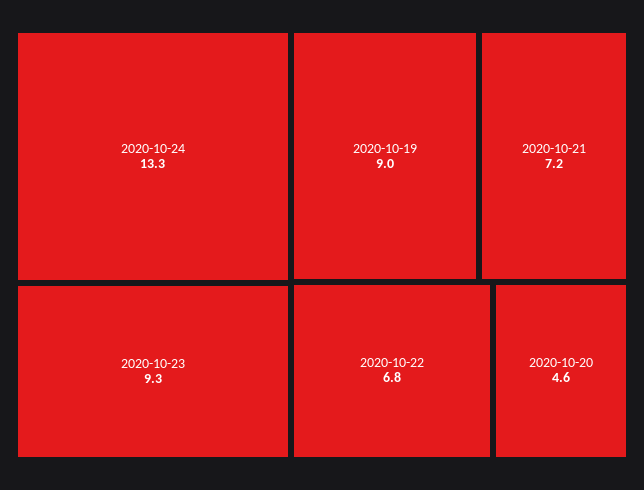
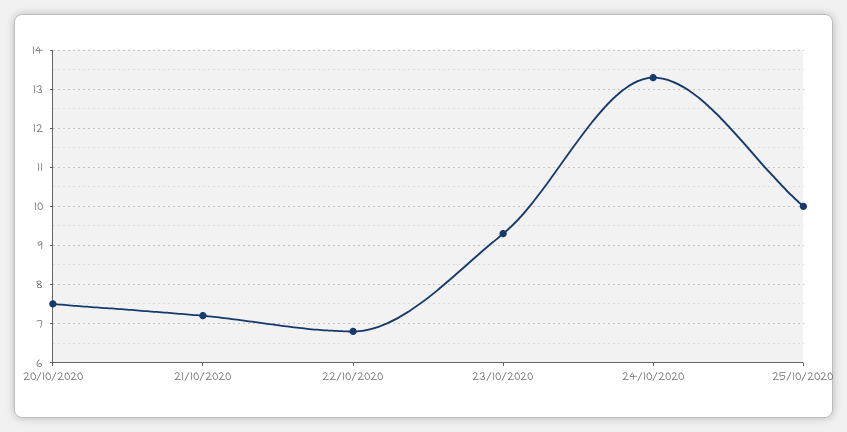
2020-10-19: 9 -> none
2020-10-20: 4.6 -> 7.5
25/10/2020: none -> 10

